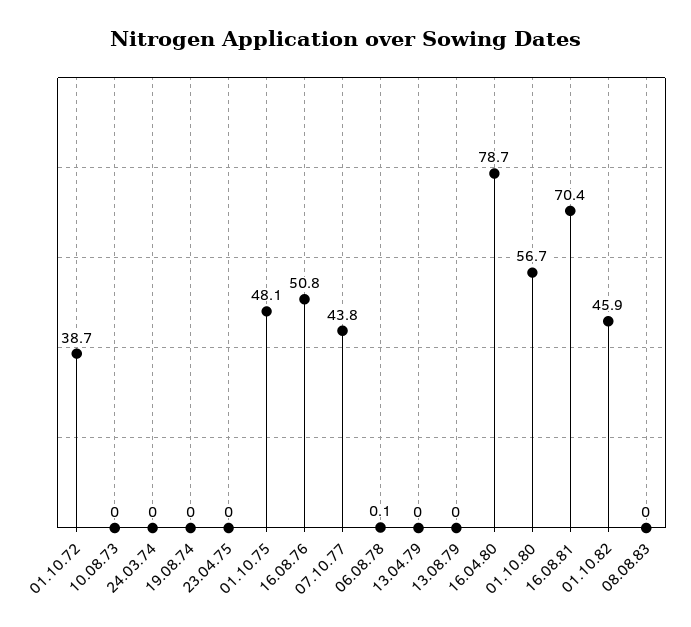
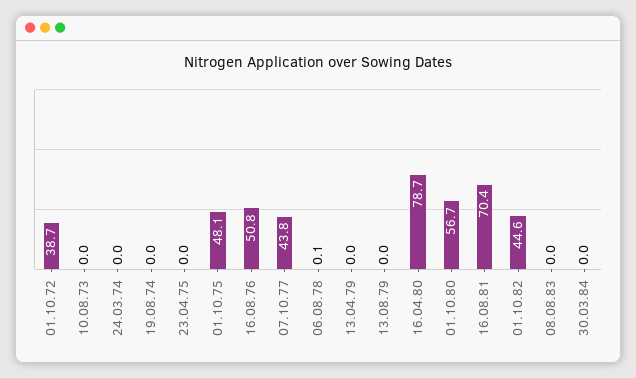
01.10.82: 45.9 -> 44.6
30.03.84: none -> 0

